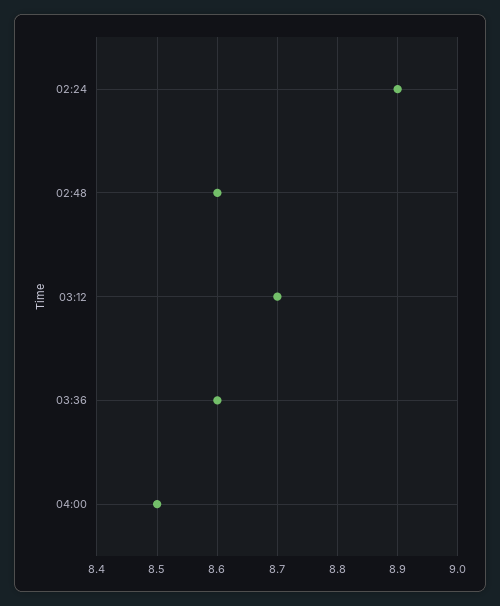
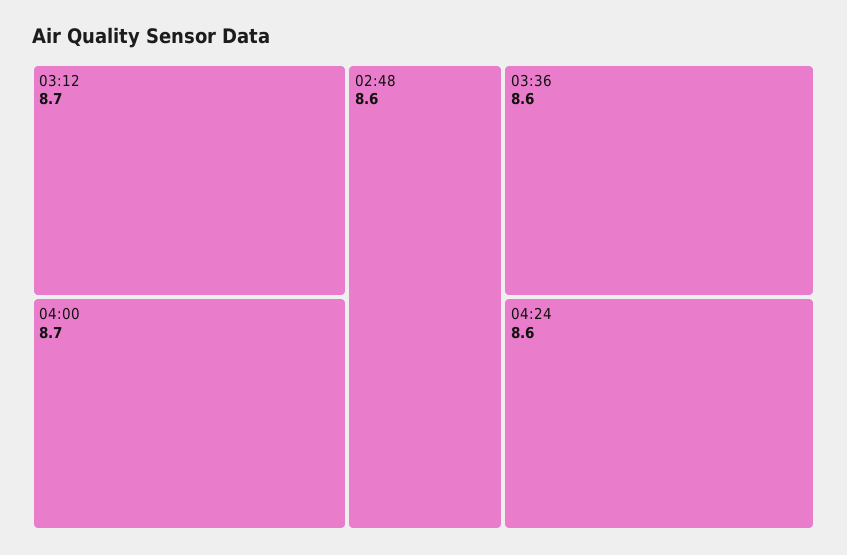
02:24: 8.9 -> none
04:00: 8.5 -> 8.7
04:24: none -> 8.6

